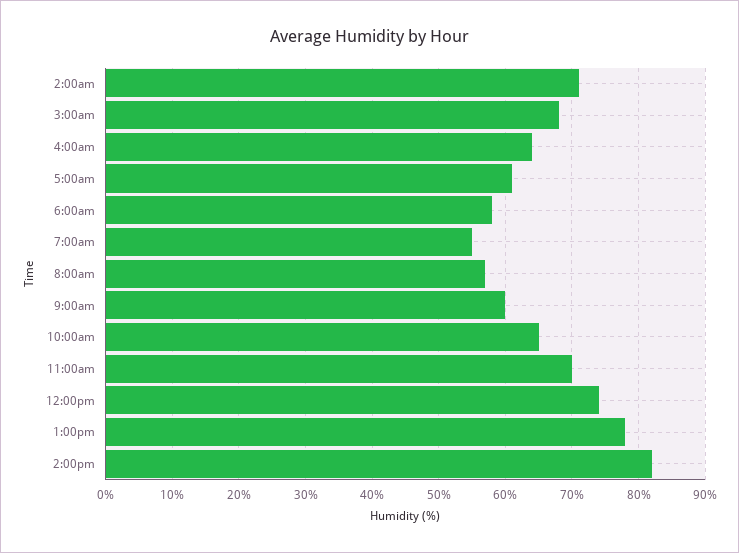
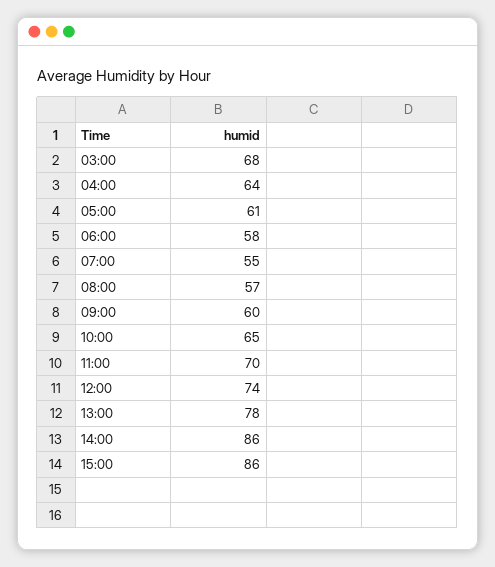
2:00am: 71 -> none
2:00pm: 82 -> 86
15:00: none -> 86

